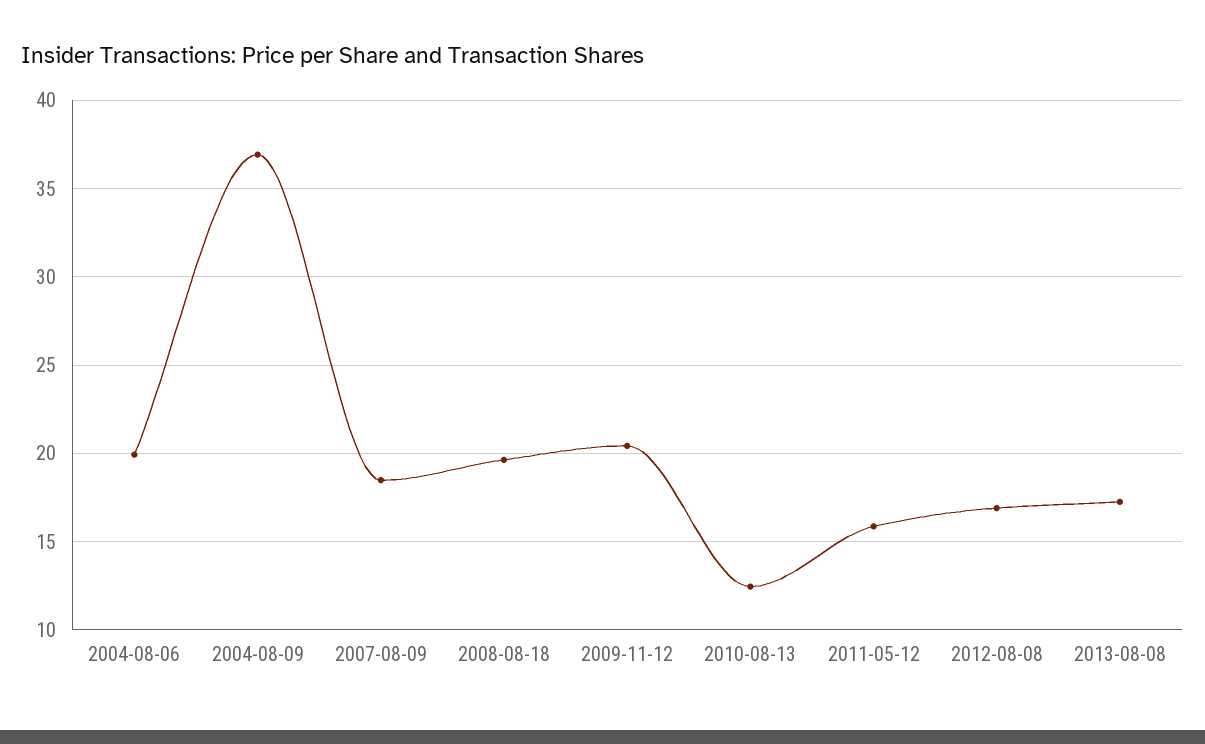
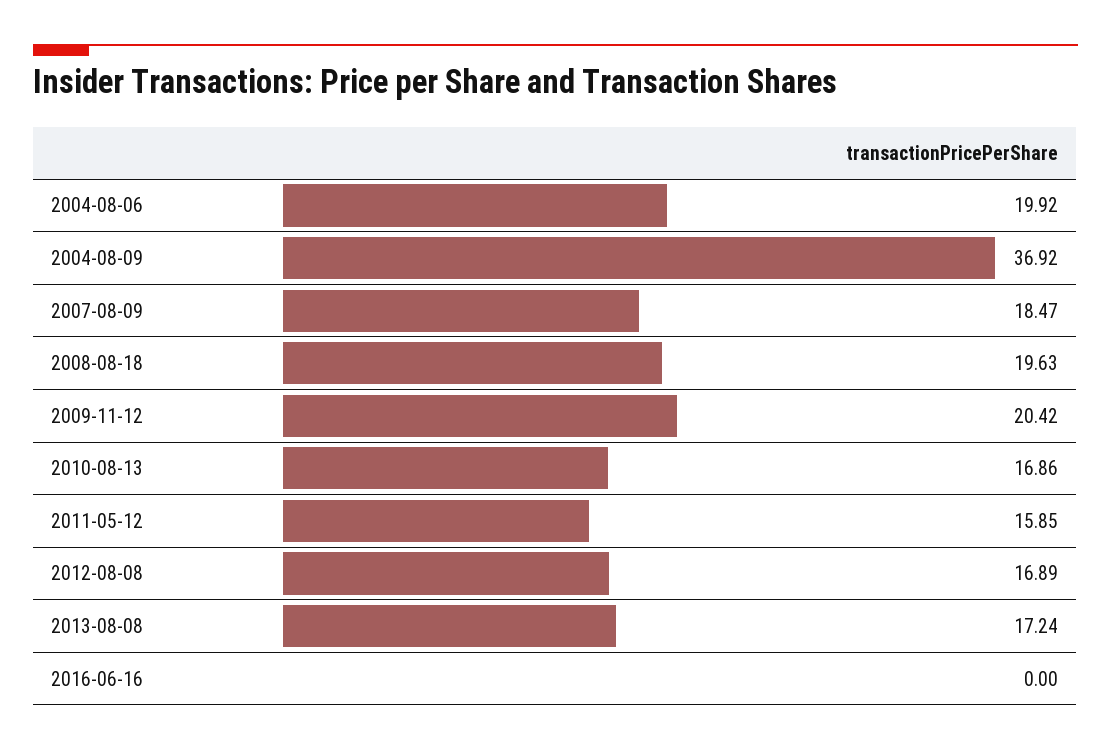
2010-08-13: 12.5 -> 16.86
2016-06-16: none -> 0

